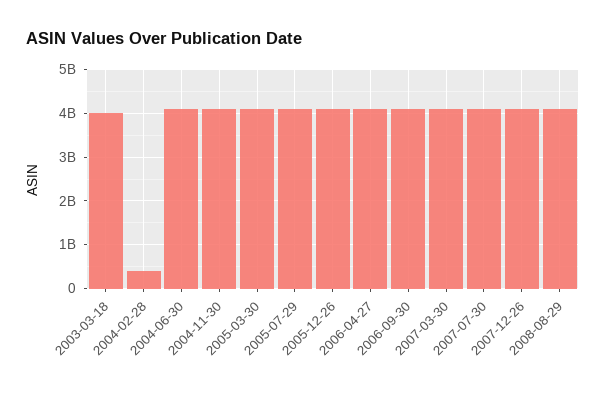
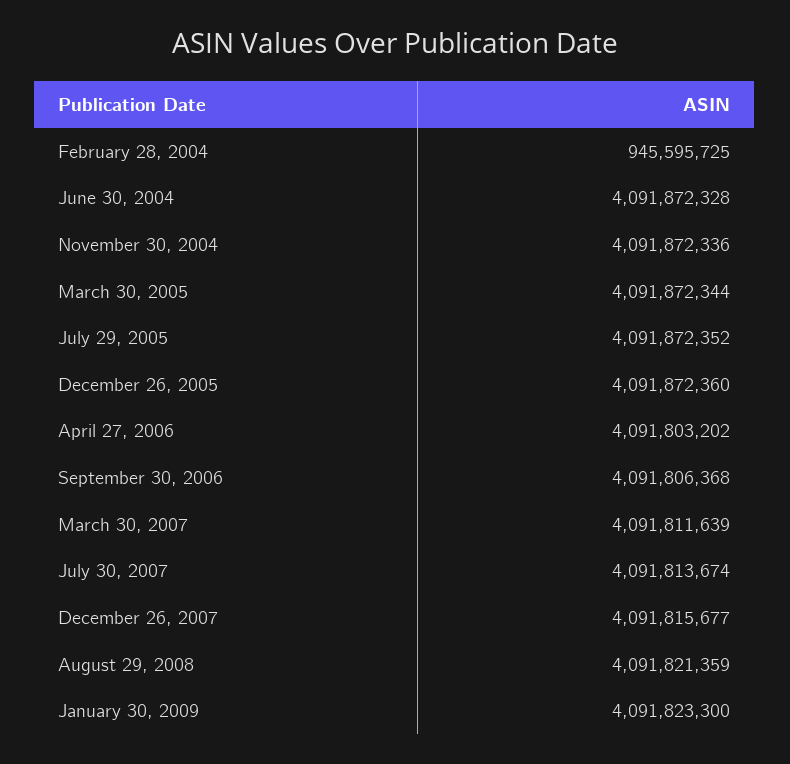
2003-03-18: 4000000000 -> none
2004-02-28: 400000000 -> 945595725
January 30, 2009: none -> 4091823300

